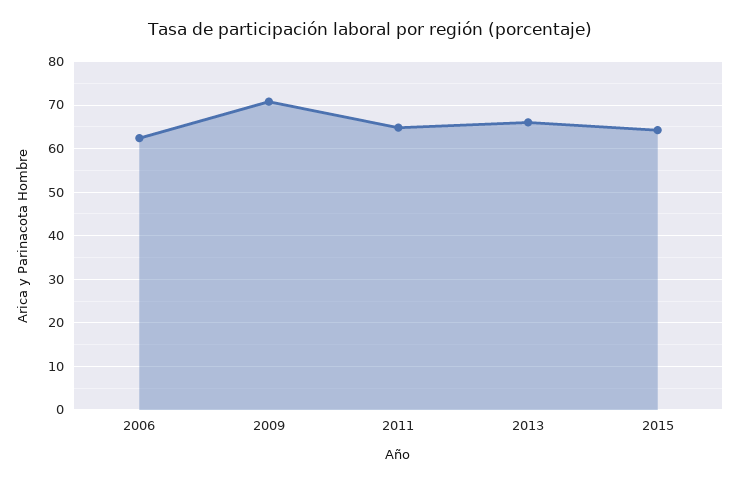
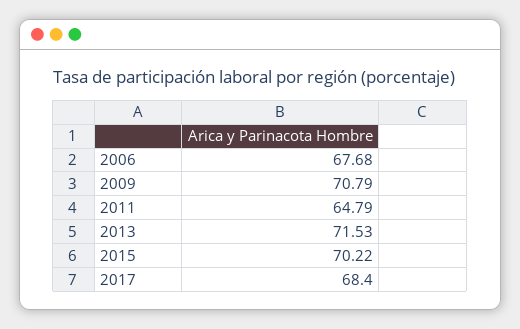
2006: 62 -> 67.68
2013: 66 -> 71.53
2015: 64 -> 70.22
2017: none -> 68.4

